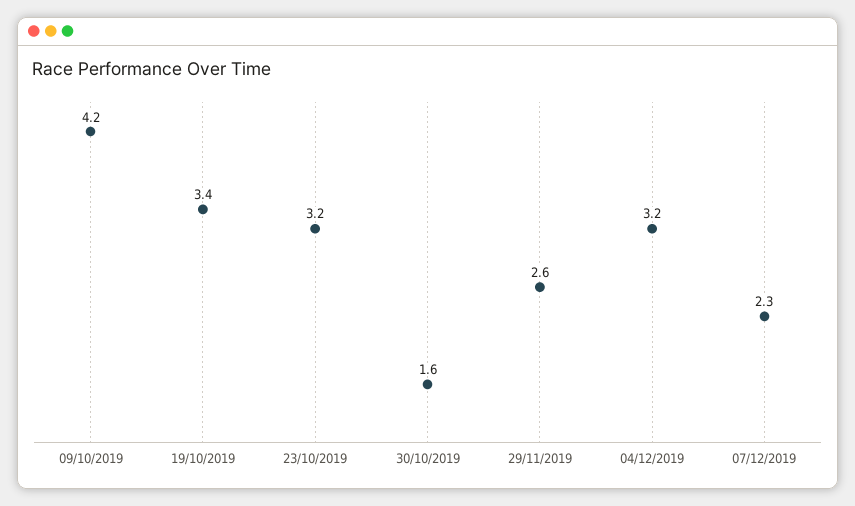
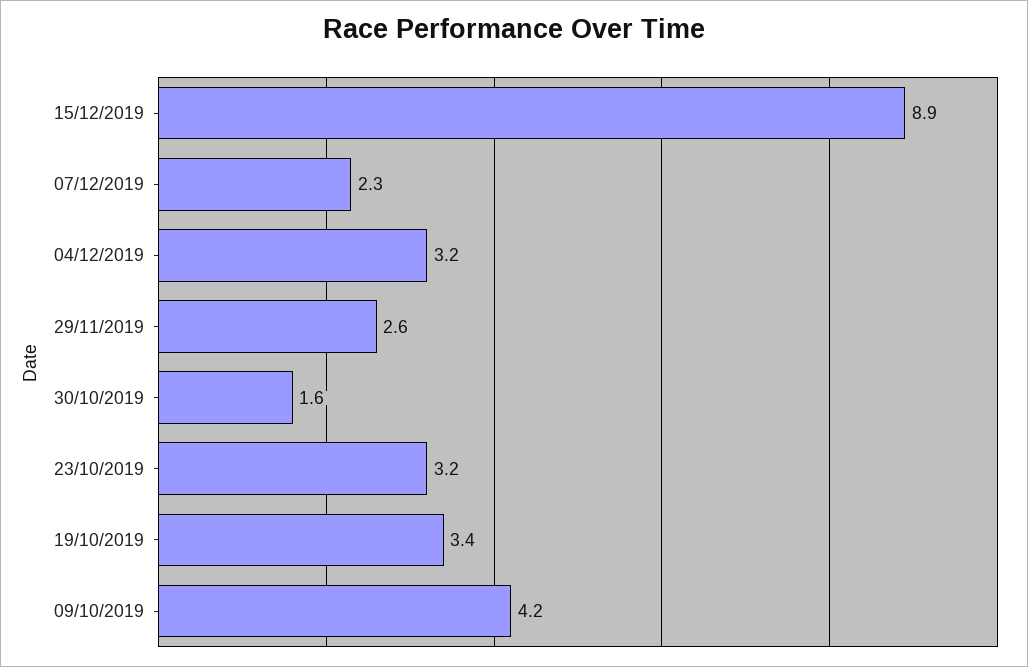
15/12/2019: none -> 8.9

